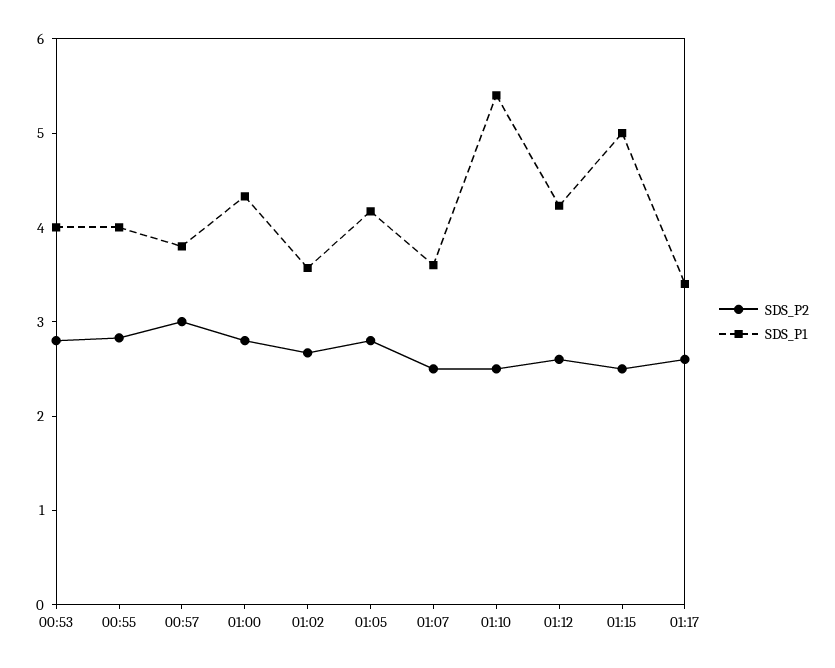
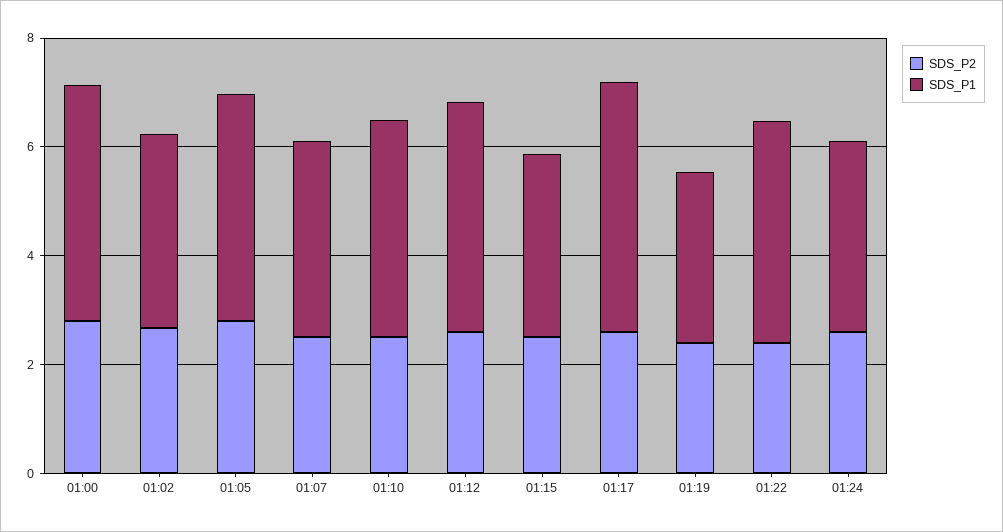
SDS_P2, 00:53: 2.8 -> none
SDS_P1, 00:53: 4 -> none
SDS_P2, 00:55: 2.8 -> none
SDS_P1, 00:55: 4 -> none
SDS_P2, 00:57: 3 -> none
SDS_P1, 00:57: 3.8 -> none
SDS_P1, 01:10: 5.4 -> 4
SDS_P1, 01:15: 5 -> 3.5
SDS_P1, 01:17: 3.4 -> 4.5
SDS_P2, 01:19: none -> 2.5
SDS_P1, 01:19: none -> 3
SDS_P2, 01:22: none -> 2.5
SDS_P1, 01:22: none -> 4
SDS_P2, 01:24: none -> 2.5
SDS_P1, 01:24: none -> 3.5

